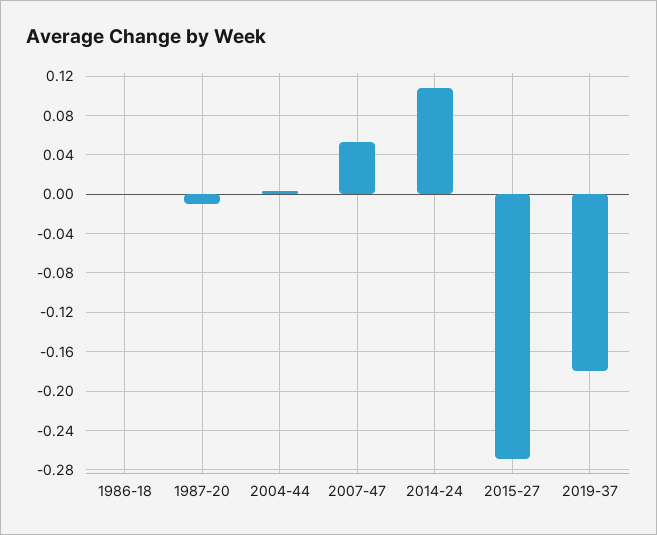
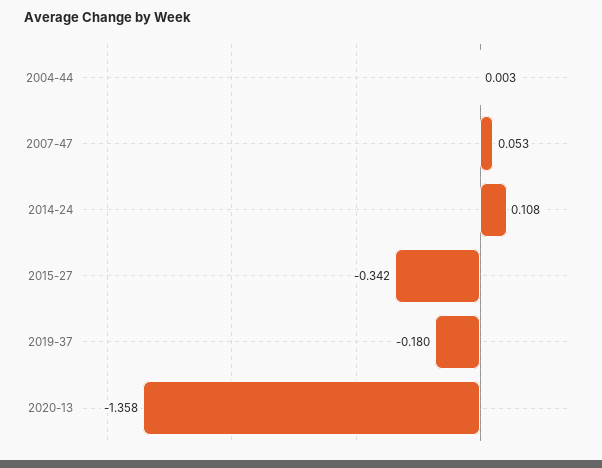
1986-18: 0 -> none
1987-20: -0.01 -> none
2015-27: -0.27 -> -0.342
2020-13: none -> -1.358

